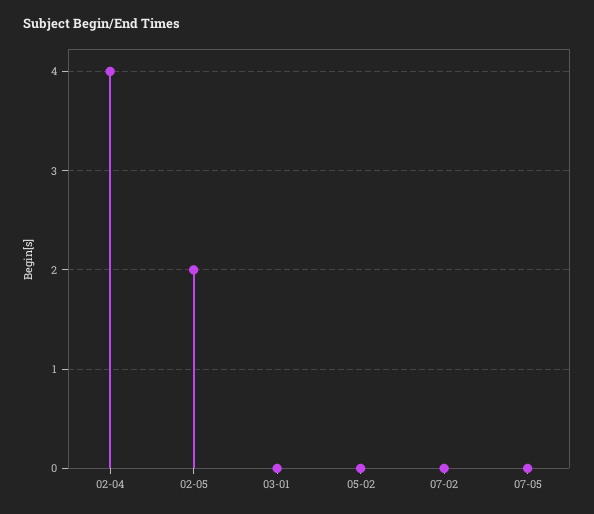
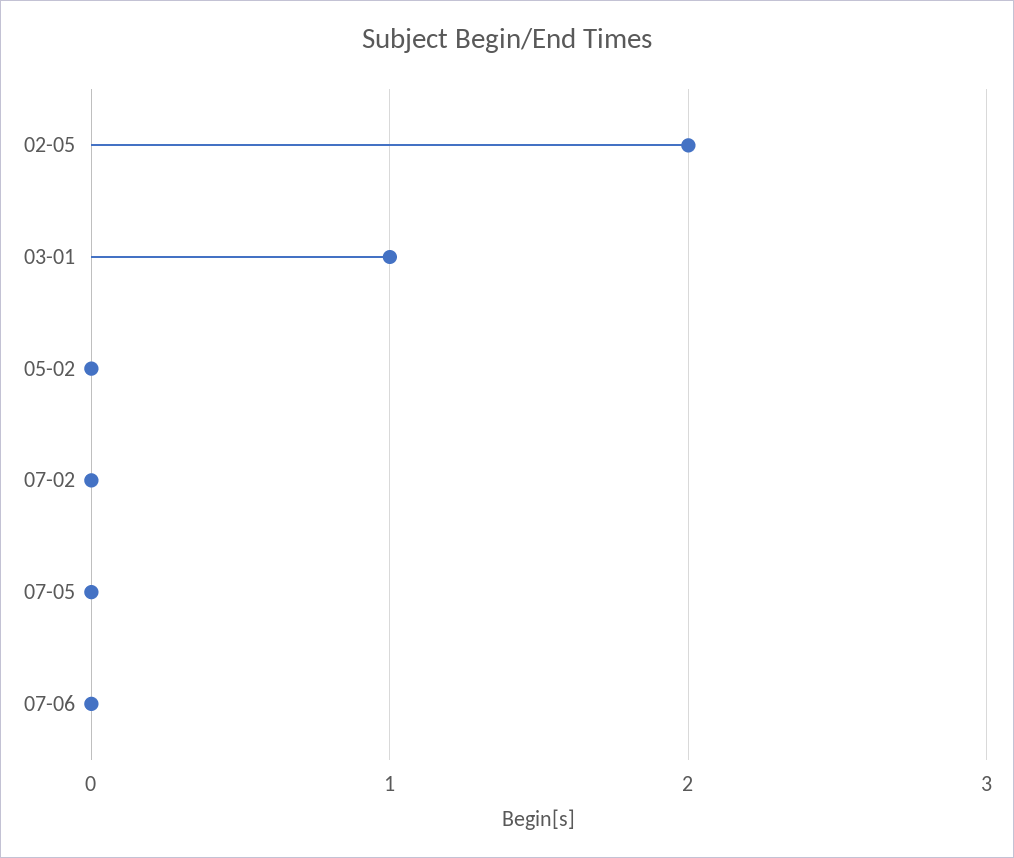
02-04: 4 -> none
03-01: 0 -> 1
07-06: none -> 0

